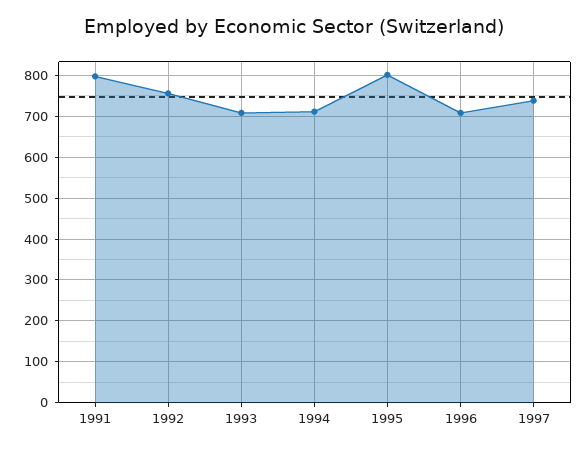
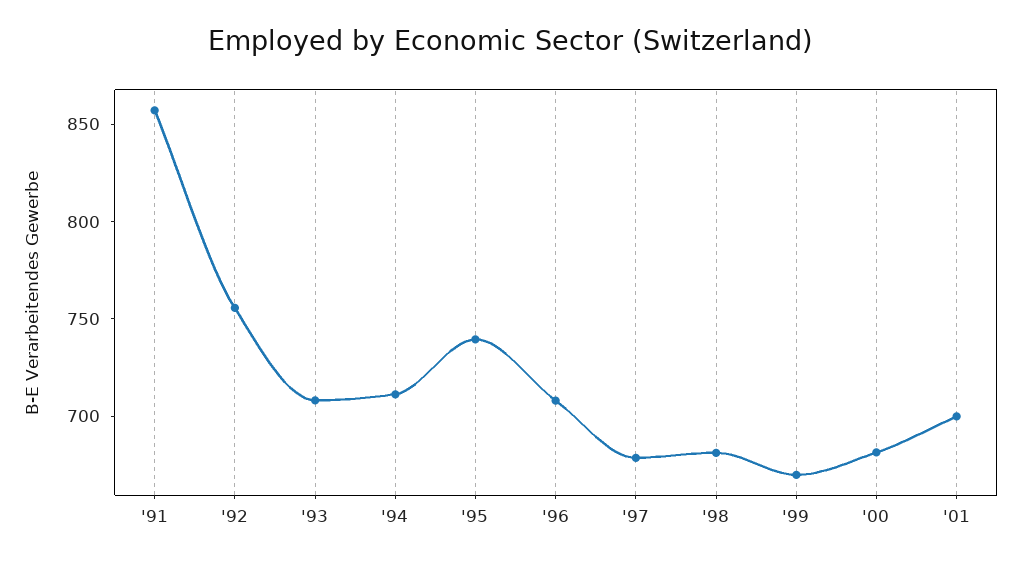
1991: 800 -> 860
1995: 800 -> 740
1997: 740 -> 680
'98: none -> 680
'99: none -> 670
'00: none -> 680
'01: none -> 700

